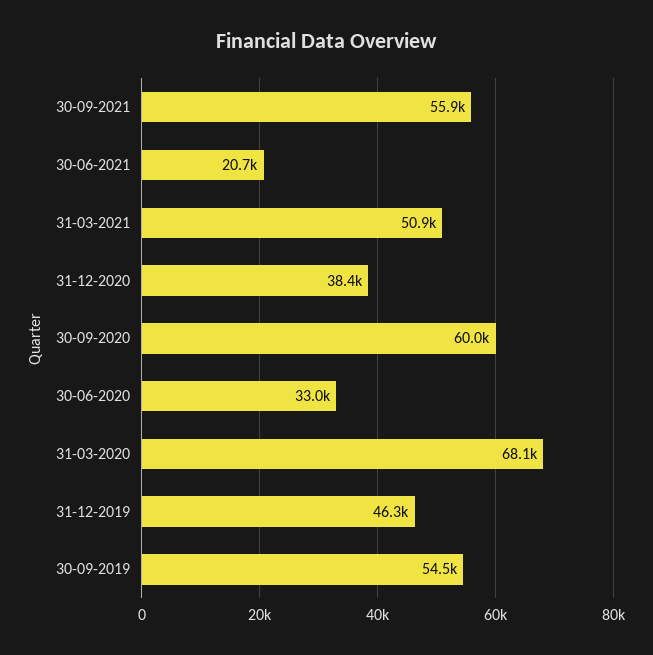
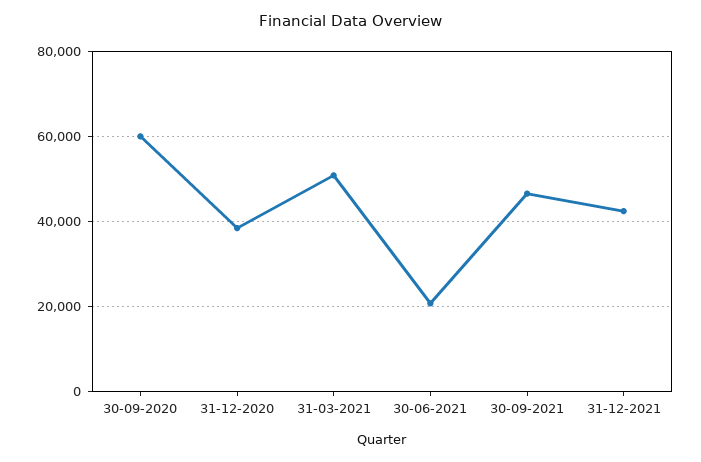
30-09-2021: 55900 -> 46000
30-06-2020: 33000 -> none
31-03-2020: 68100 -> none
31-12-2019: 46300 -> none
30-09-2019: 54500 -> none
31-12-2021: none -> 42000

